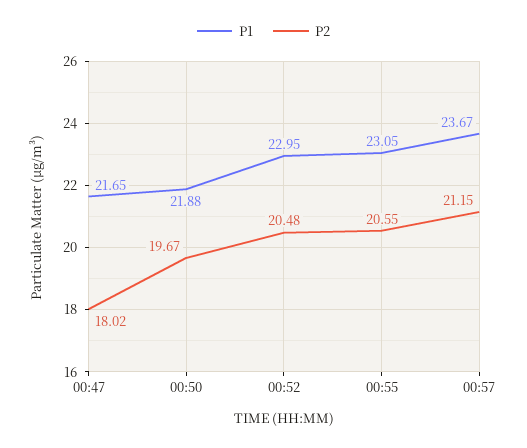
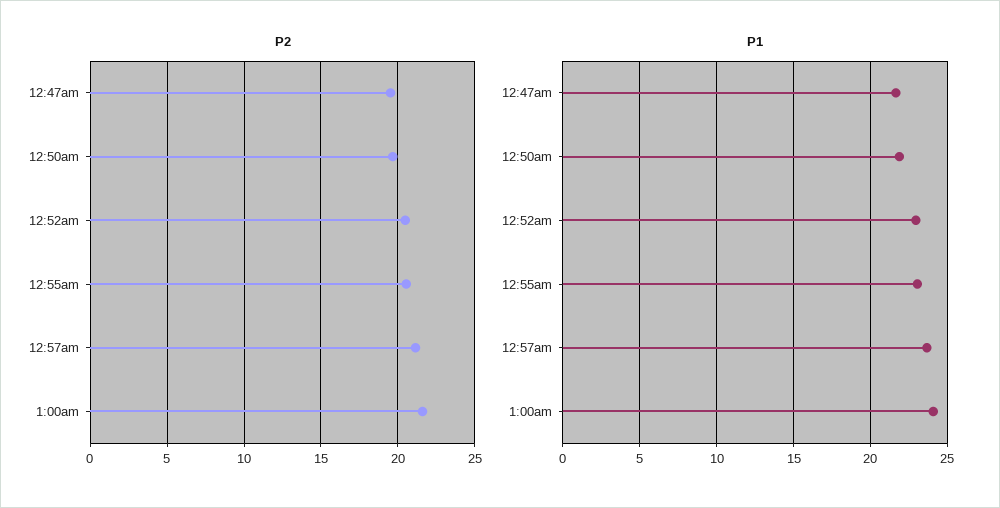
P2, 00:47: 18.02 -> 19.5
P2, 1:00am: none -> 21.5
P1, 1:00am: none -> 24

